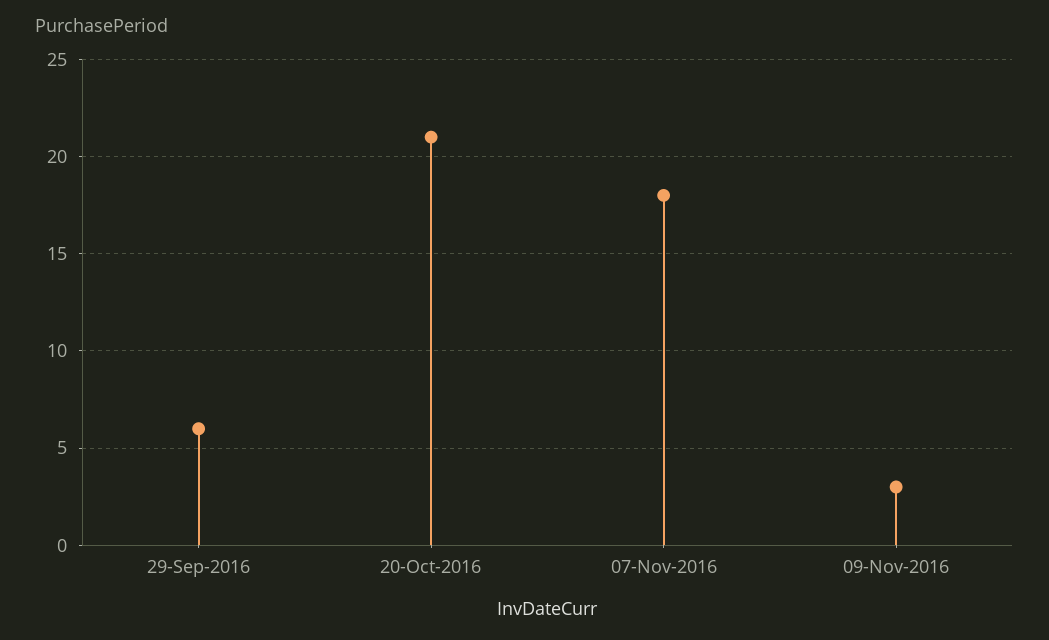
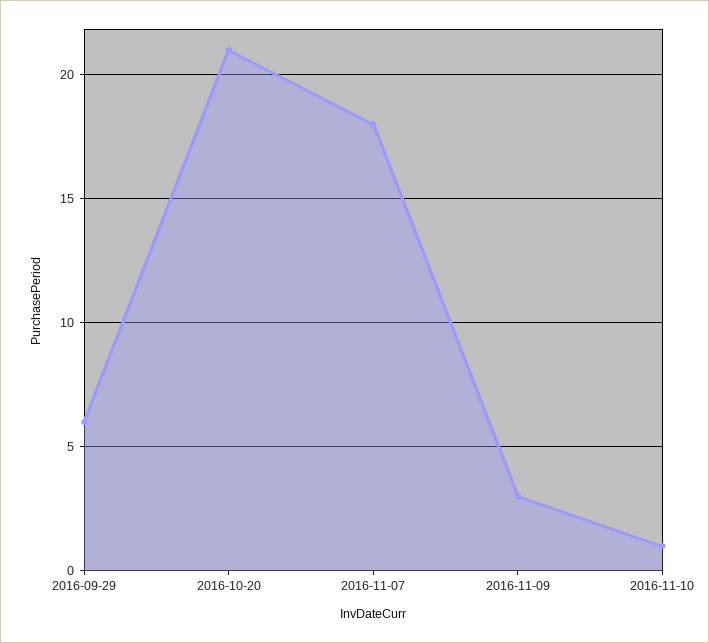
2016-11-10: none -> 1

